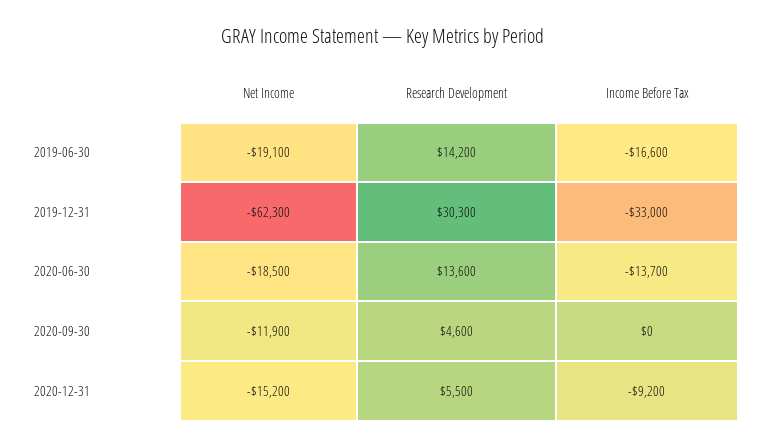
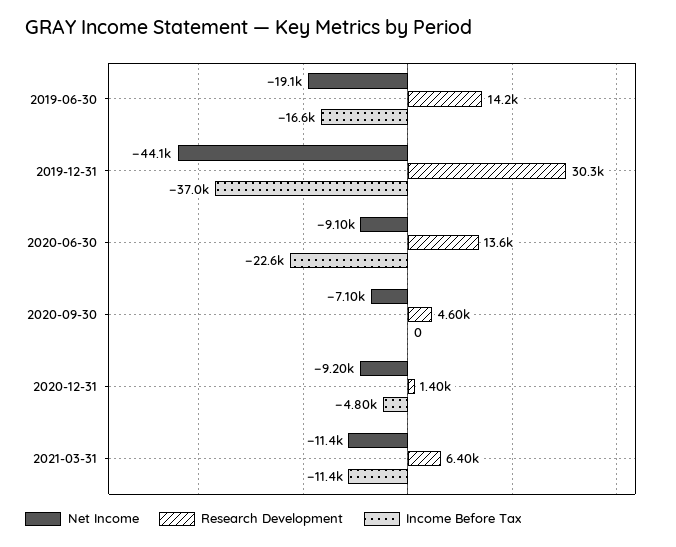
Net Income, 2019-12-31: -62300 -> -44100
Income Before Tax, 2019-12-31: -33000 -> -37000
Net Income, 2020-06-30: -18500 -> -9100
Income Before Tax, 2020-06-30: -13700 -> -22600
Net Income, 2020-09-30: -11900 -> -7100
Net Income, 2020-12-31: -15200 -> -9200
Research Development, 2020-12-31: 5500 -> 1400
Income Before Tax, 2020-12-31: -9200 -> -4800
Net Income, 2021-03-31: none -> -11400
Research Development, 2021-03-31: none -> 6400
Income Before Tax, 2021-03-31: none -> -11400

